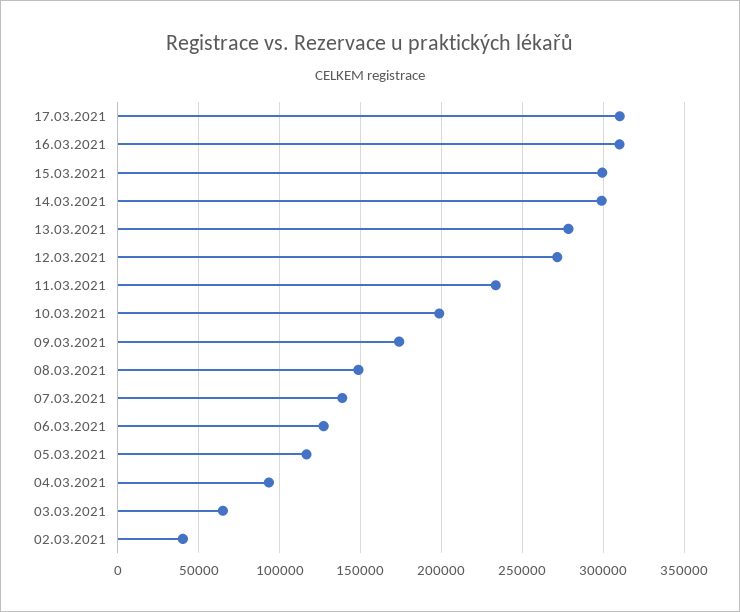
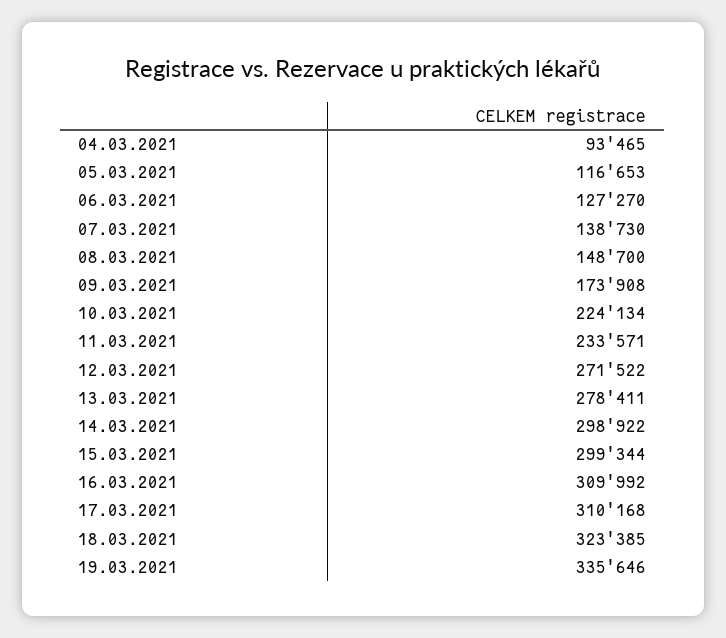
10.03.2021: 200000 -> 224134
03.03.2021: 65000 -> none
02.03.2021: 40000 -> none
18.03.2021: none -> 323385
19.03.2021: none -> 335646

